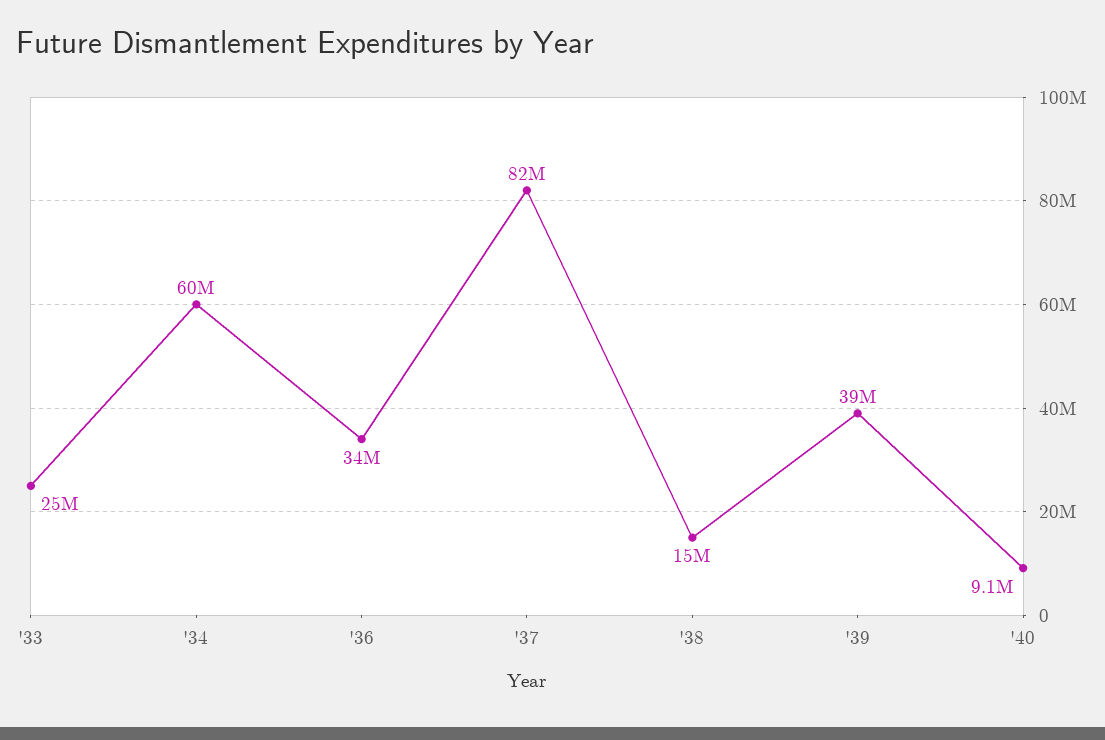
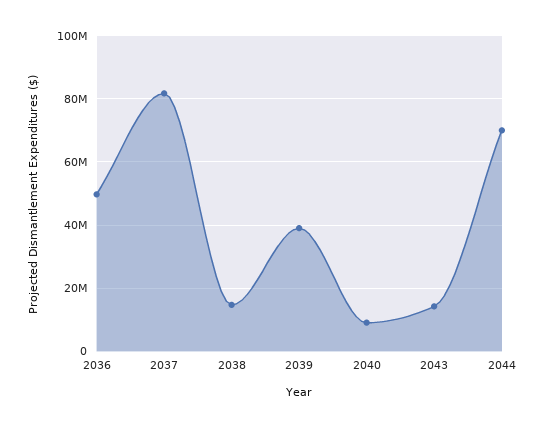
'33: 25000000 -> none
'34: 60000000 -> none
'36: 34000000 -> 50000000
2043: none -> 14000000
2044: none -> 70000000

